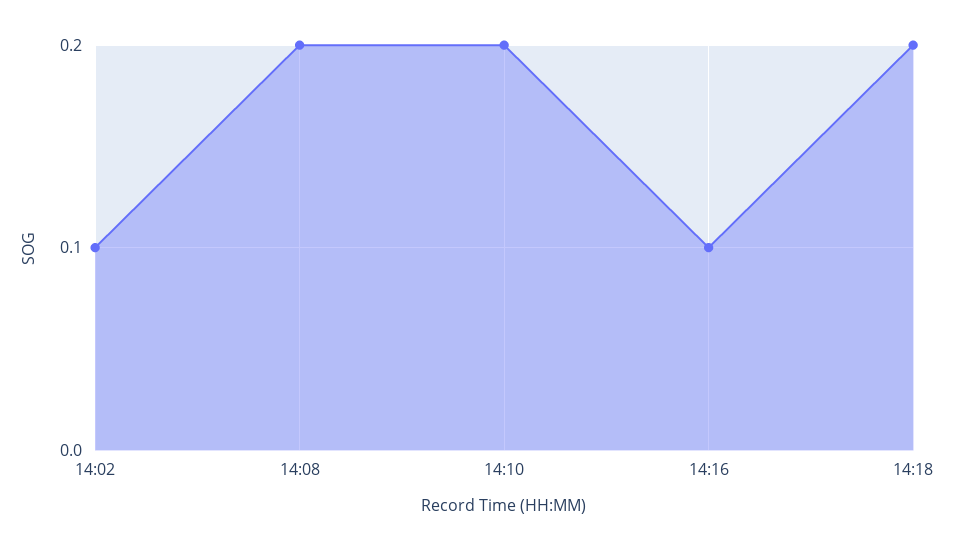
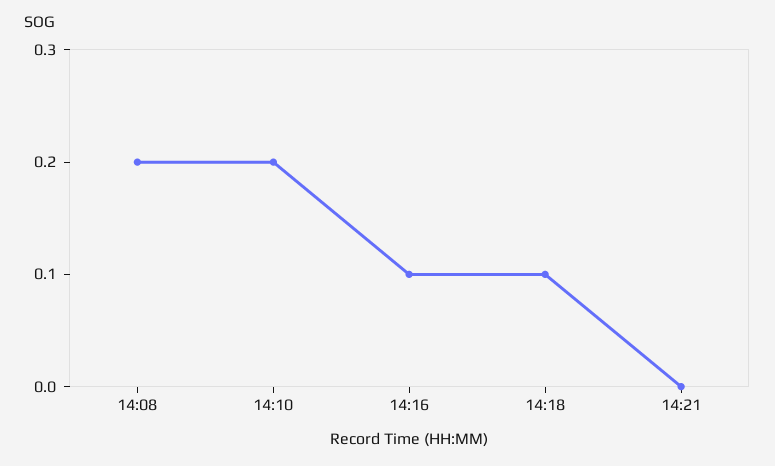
14:02: 0.1 -> none
14:18: 0.2 -> 0.1
14:21: none -> 0

